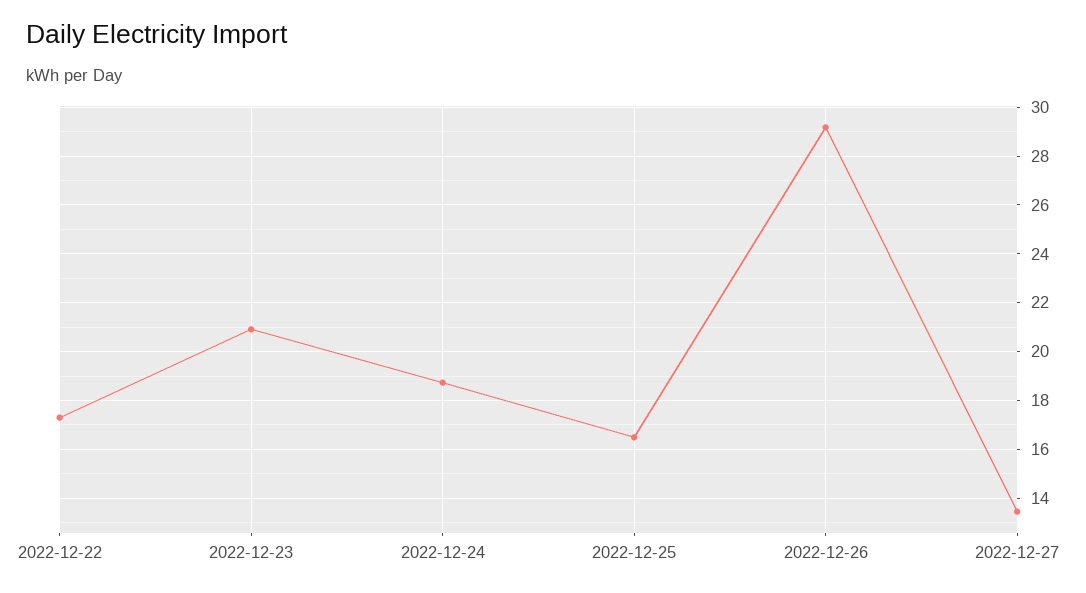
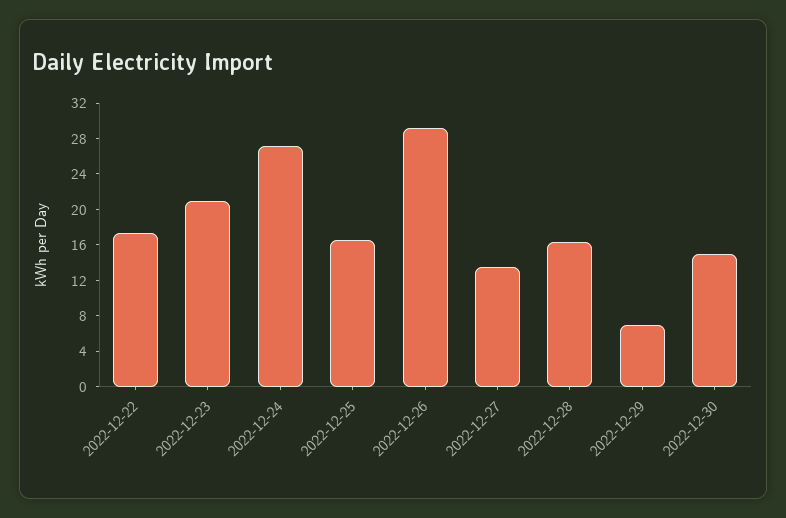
2022-12-24: 18.75 -> 27
2022-12-28: none -> 16
2022-12-29: none -> 7
2022-12-30: none -> 15

